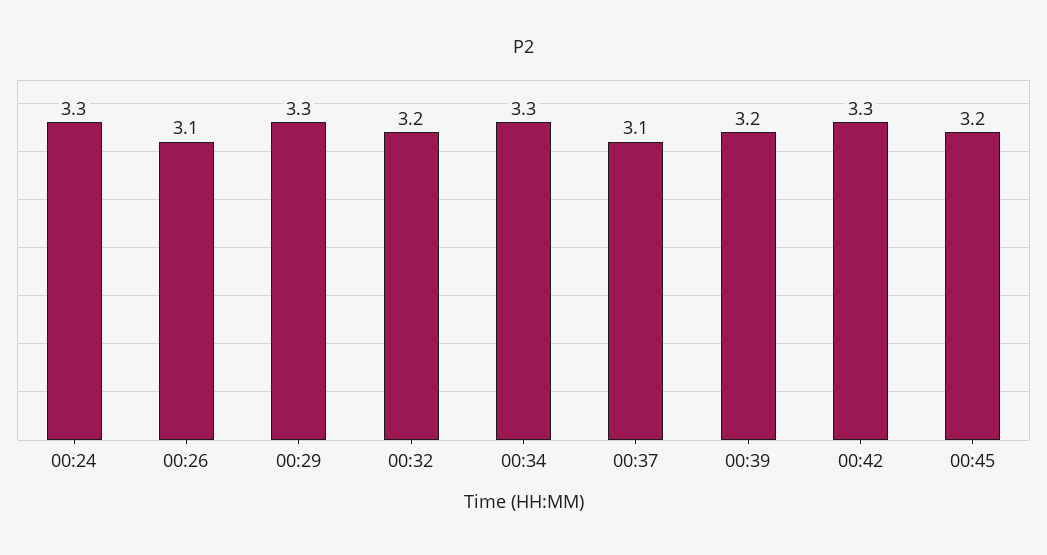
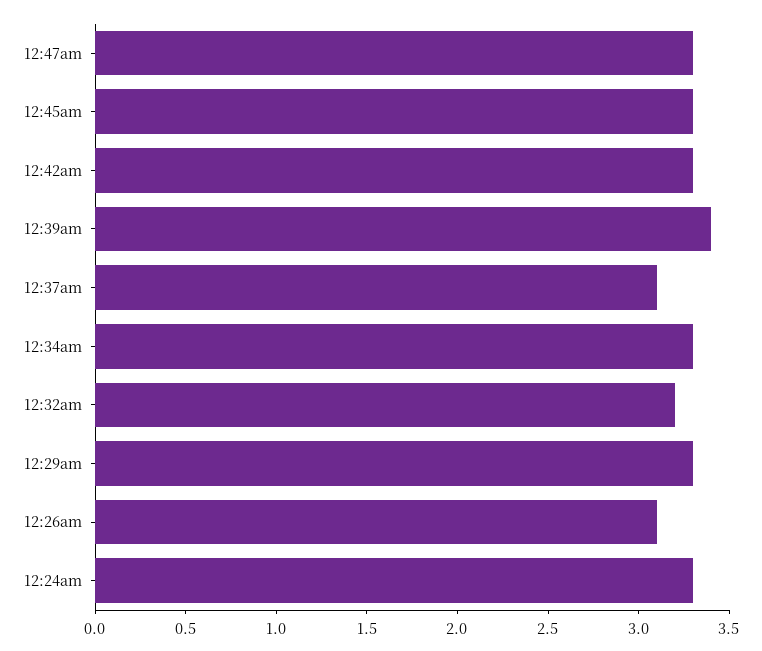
00:39: 3.2 -> 3.4
00:45: 3.2 -> 3.3
12:47am: none -> 3.3

